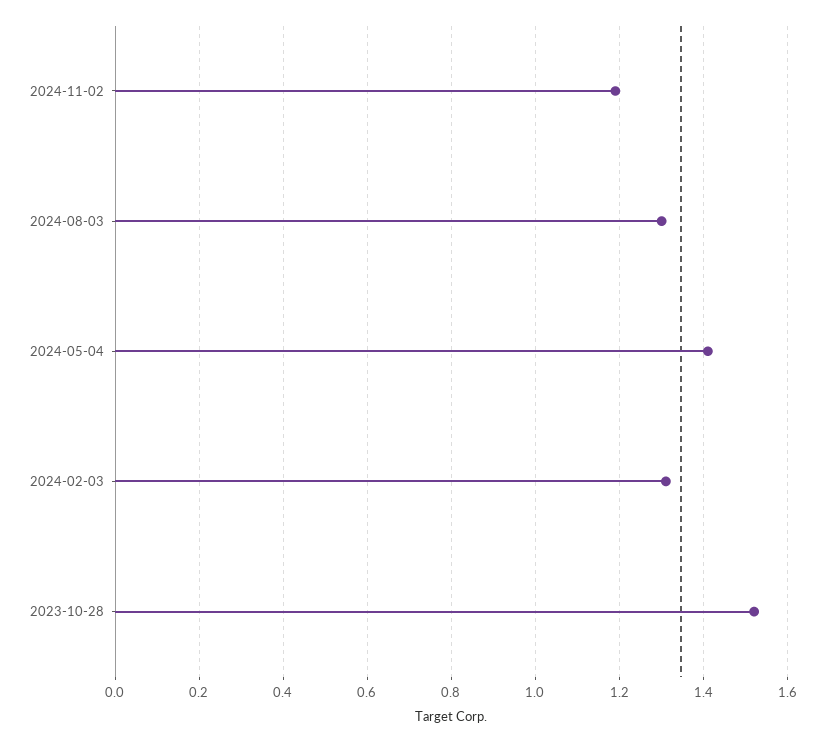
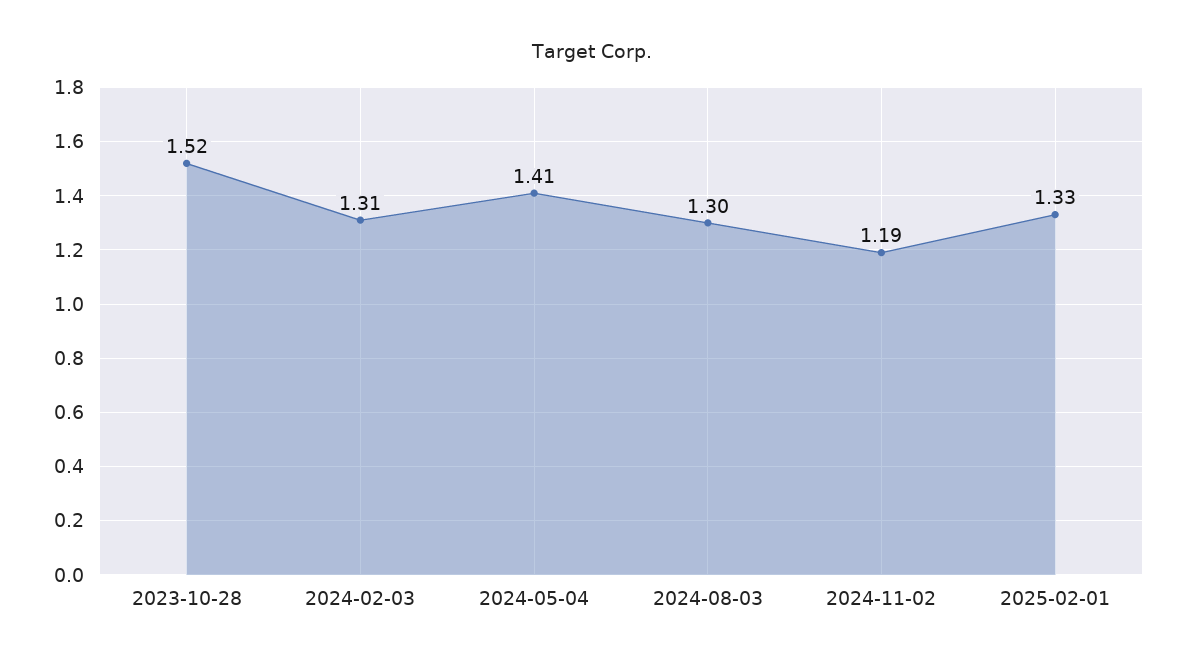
2025-02-01: none -> 1.33

